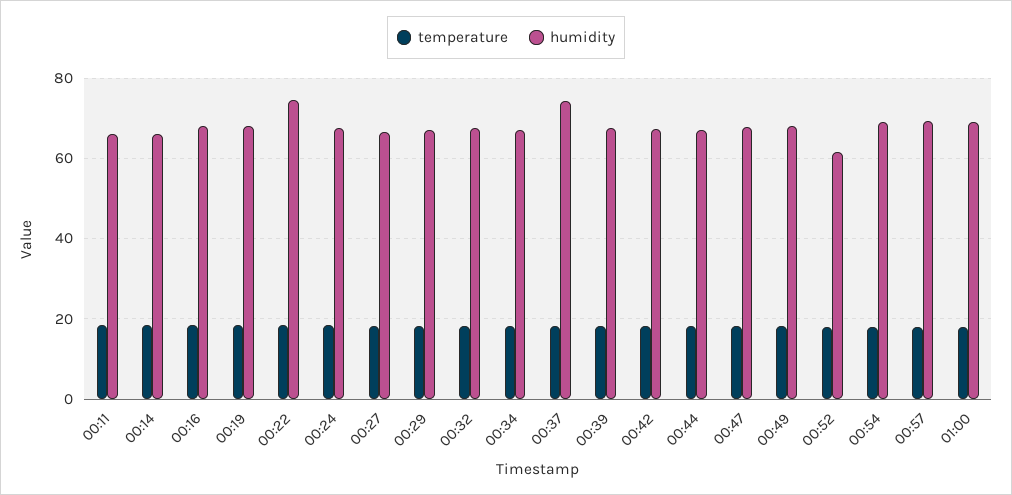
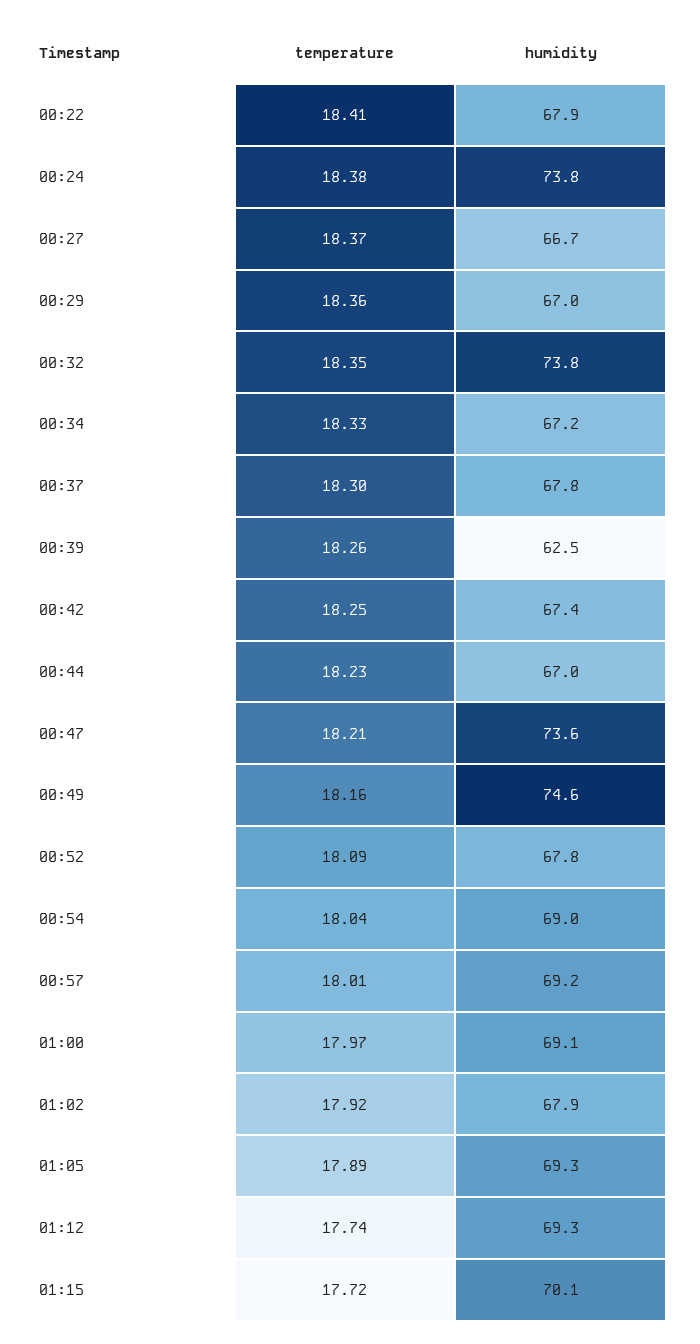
temperature, 00:11: 18 -> none
humidity, 00:11: 66 -> none
temperature, 00:14: 18 -> none
humidity, 00:14: 66 -> none
temperature, 00:16: 18 -> none
humidity, 00:16: 68 -> none
temperature, 00:19: 18 -> none
humidity, 00:19: 68 -> none
humidity, 00:22: 74 -> 67.9
humidity, 00:24: 68 -> 73.8
humidity, 00:32: 68 -> 73.8
humidity, 00:37: 74 -> 67.8
humidity, 00:39: 68 -> 62.5
humidity, 00:47: 68 -> 73.6
humidity, 00:49: 68 -> 74.6
humidity, 00:52: 62 -> 67.8
temperature, 01:02: none -> 17.92
humidity, 01:02: none -> 67.9
temperature, 01:05: none -> 17.89
humidity, 01:05: none -> 69.3
temperature, 01:12: none -> 17.74
humidity, 01:12: none -> 69.3
temperature, 01:15: none -> 17.72
humidity, 01:15: none -> 70.1

